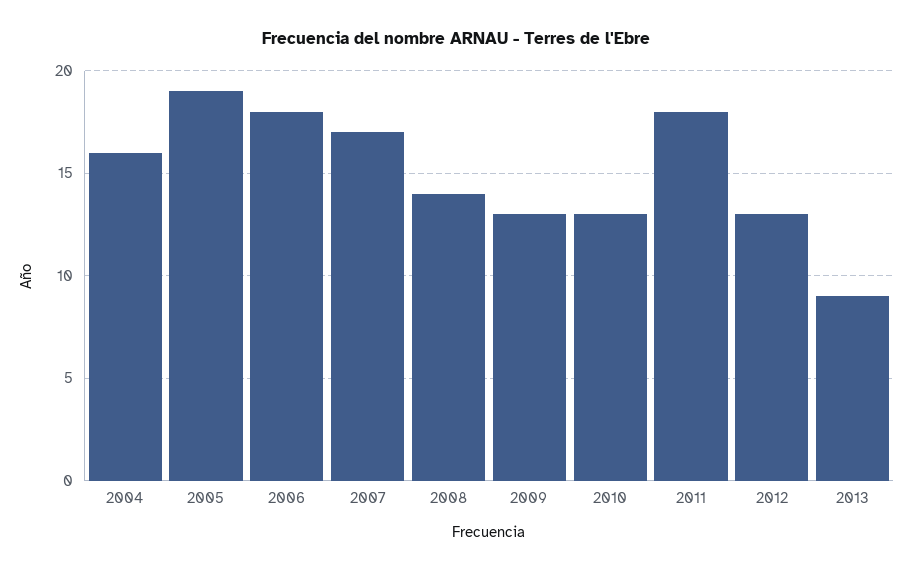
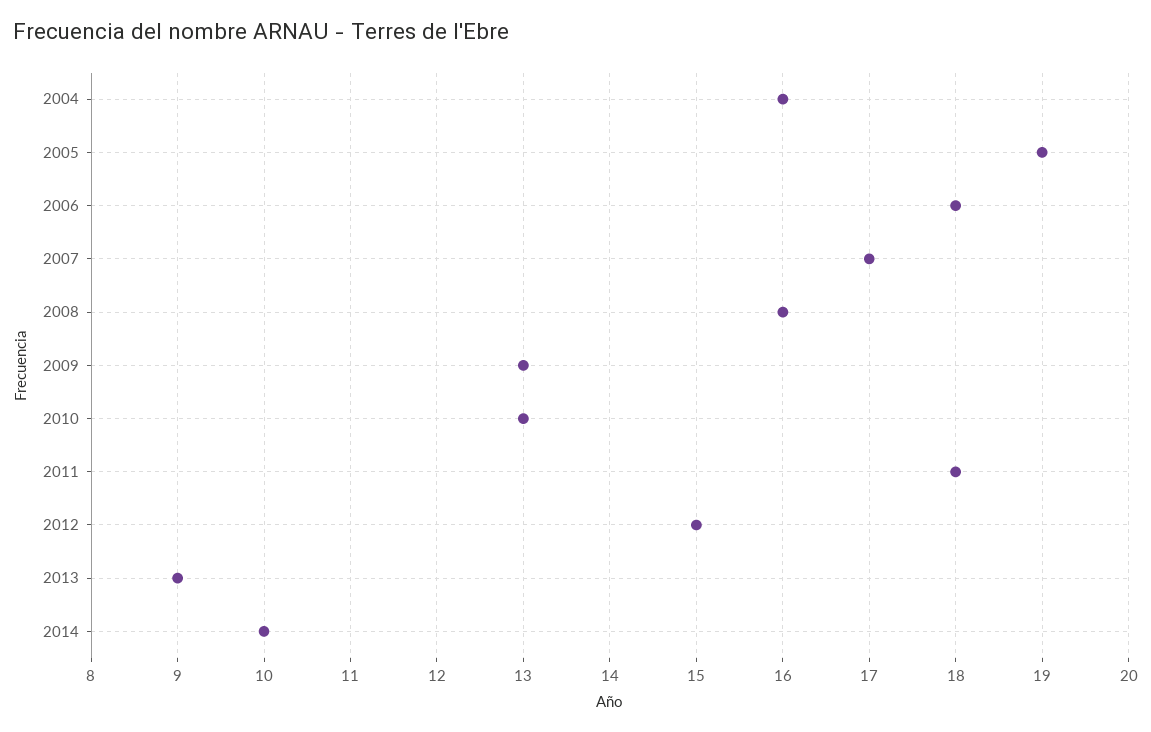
2008: 14 -> 16
2012: 13 -> 15
2014: none -> 10

